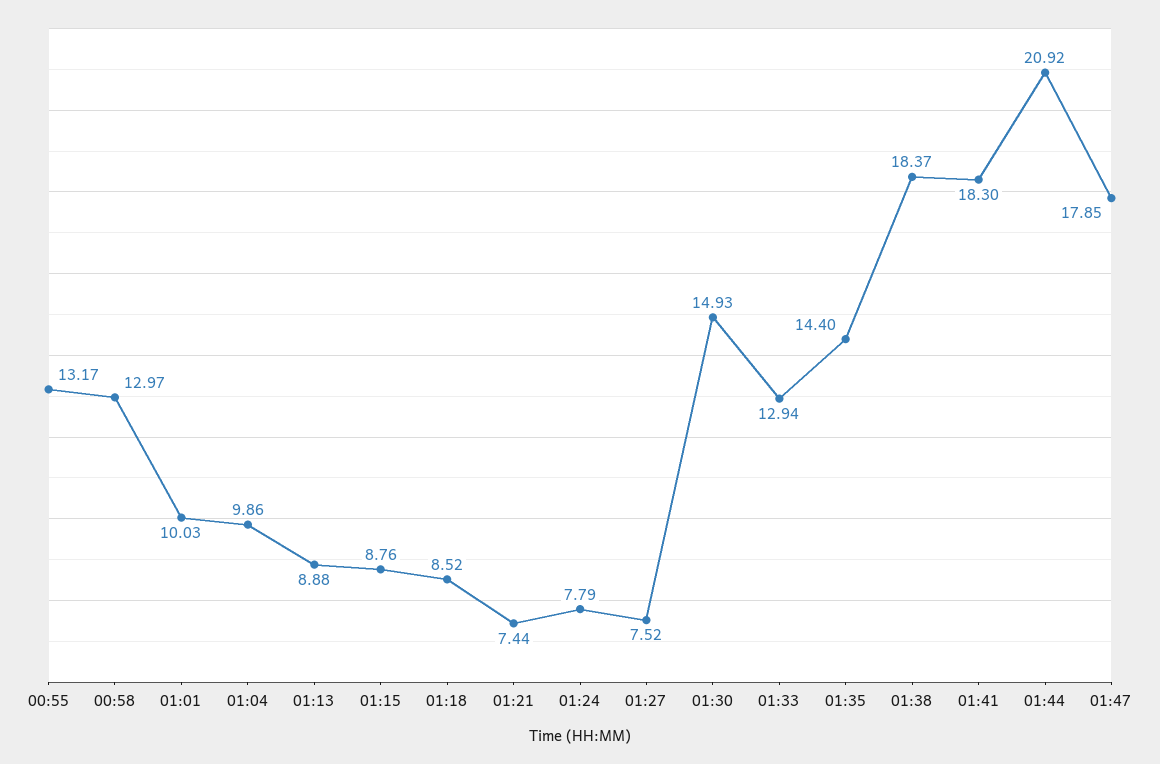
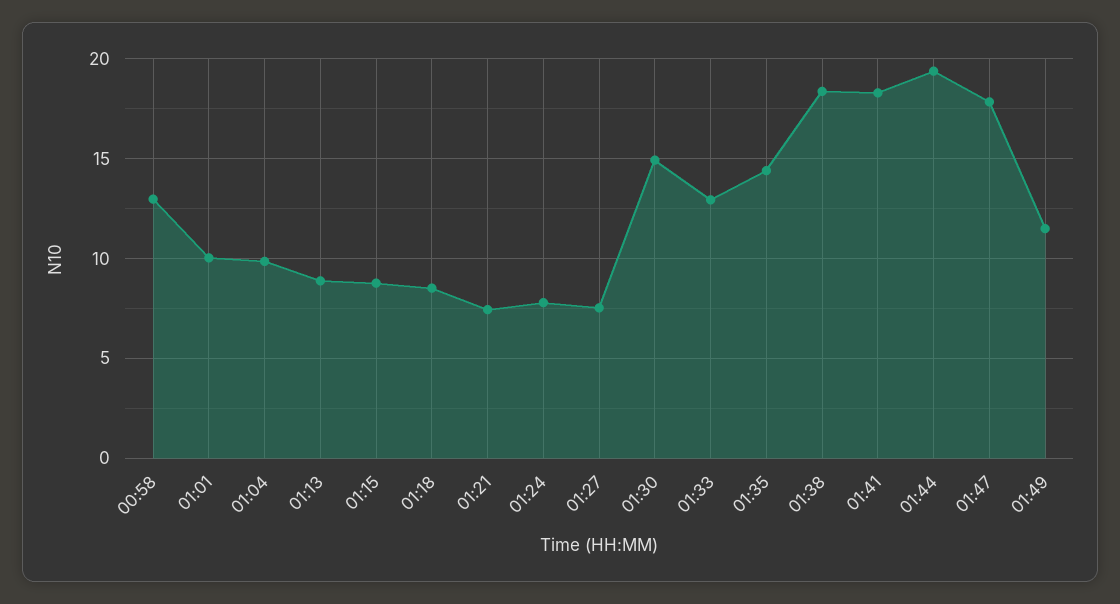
00:55: 13.17 -> none
01:44: 20.92 -> 19.5
01:49: none -> 11.5

